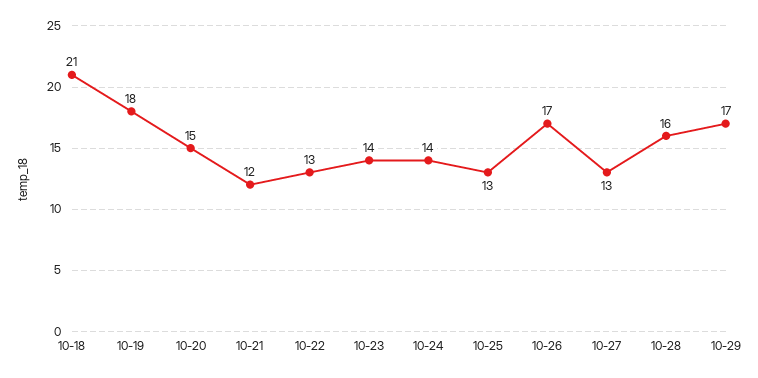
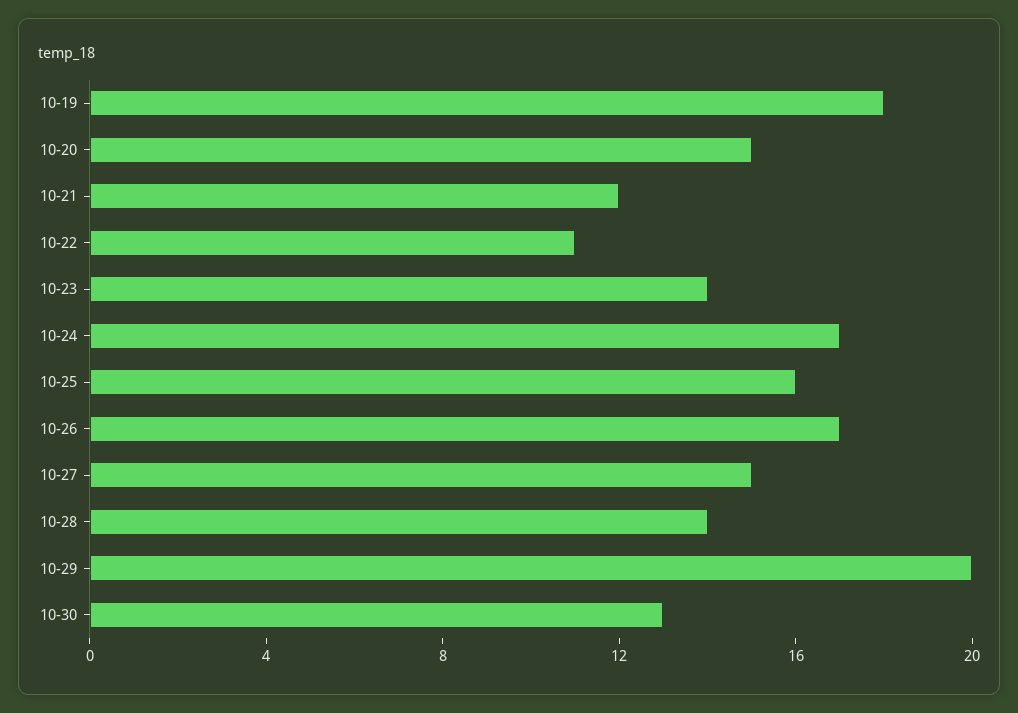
10-18: 21 -> none
10-22: 13 -> 11
10-24: 14 -> 17
10-25: 13 -> 16
10-27: 13 -> 15
10-28: 16 -> 14
10-29: 17 -> 20
10-30: none -> 13

